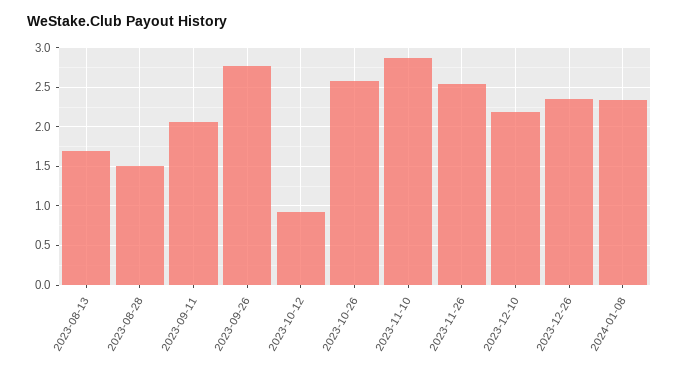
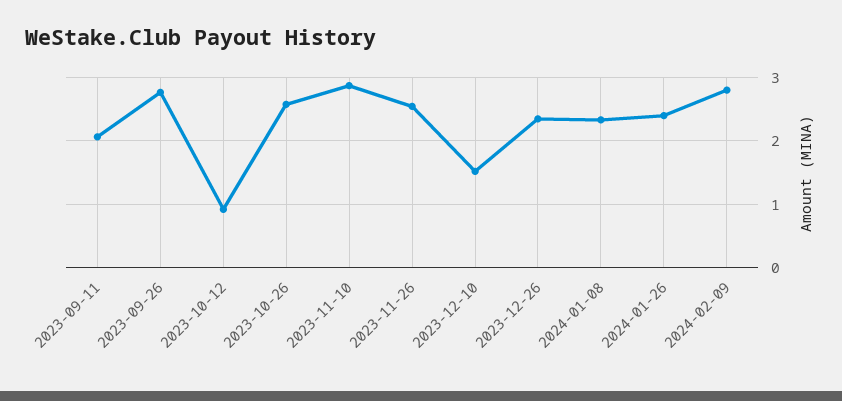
2023-08-13: 1.7 -> none
2023-08-28: 1.5 -> none
2023-12-10: 2.2 -> 1.5
2024-01-26: none -> 2.4
2024-02-09: none -> 2.8

